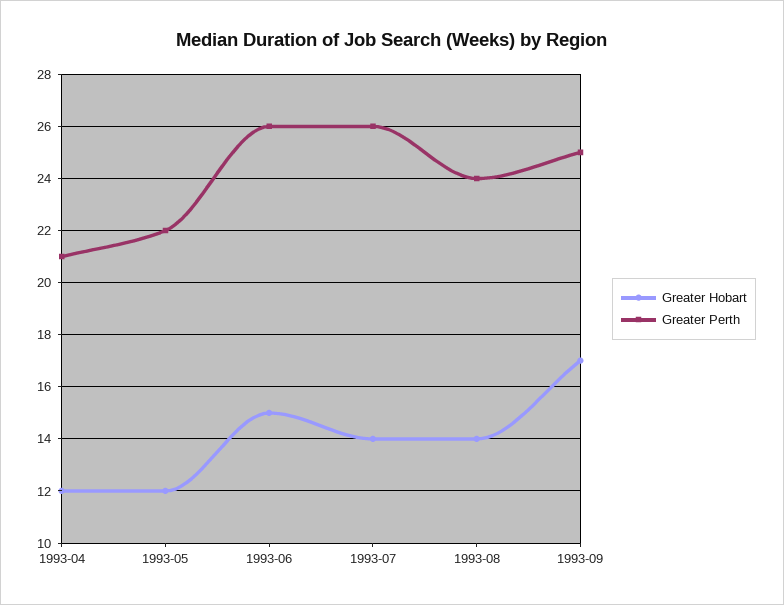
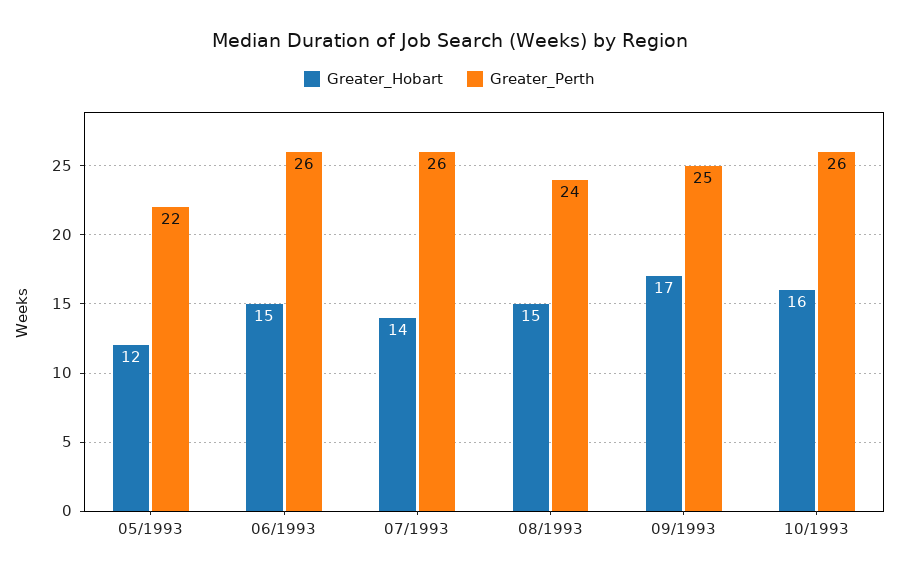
Greater Hobart, 1993-04: 12 -> none
Greater Perth, 1993-04: 21 -> none
Greater Hobart, 1993-08: 14 -> 15
Greater Hobart, 10/1993: none -> 16
Greater Perth, 10/1993: none -> 26

